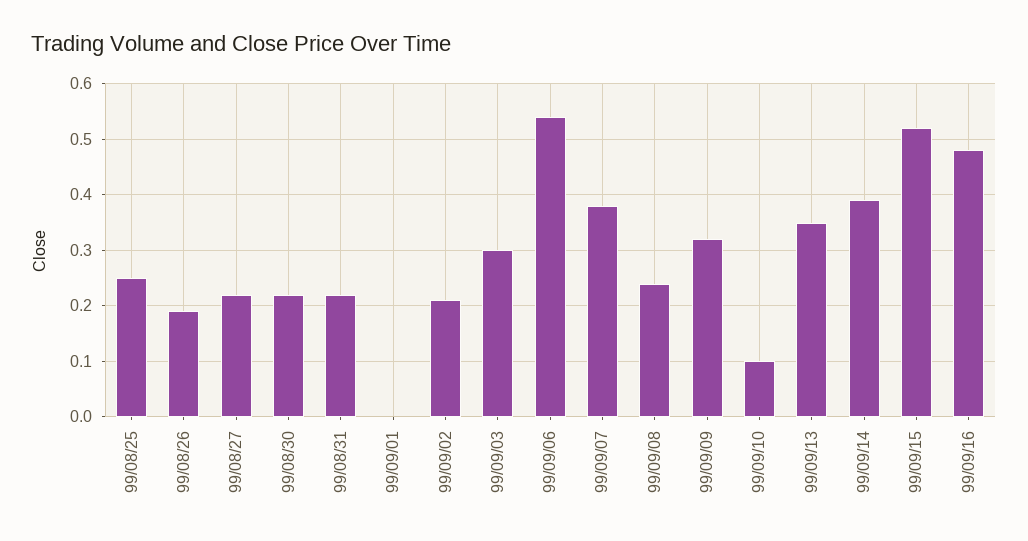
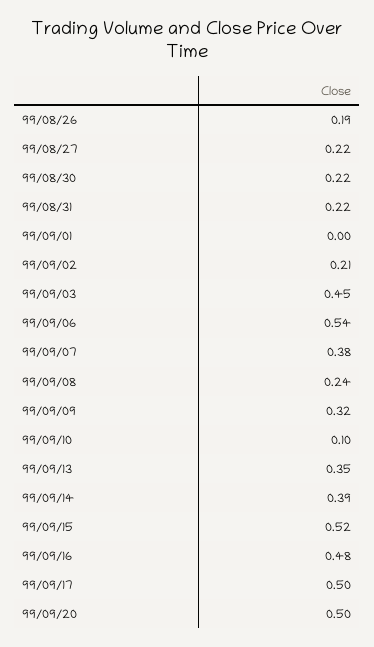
99/08/25: 0.25 -> none
99/09/03: 0.3 -> 0.45
99/09/17: none -> 0.5
99/09/20: none -> 0.5

